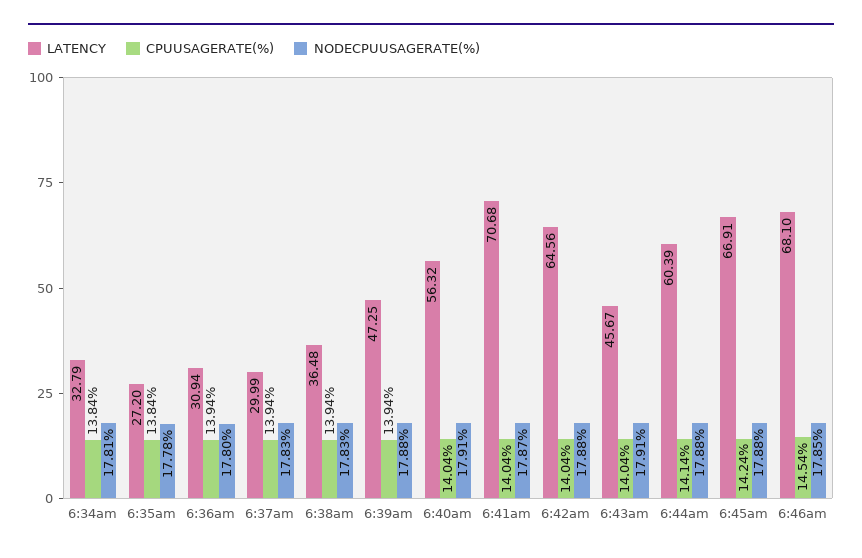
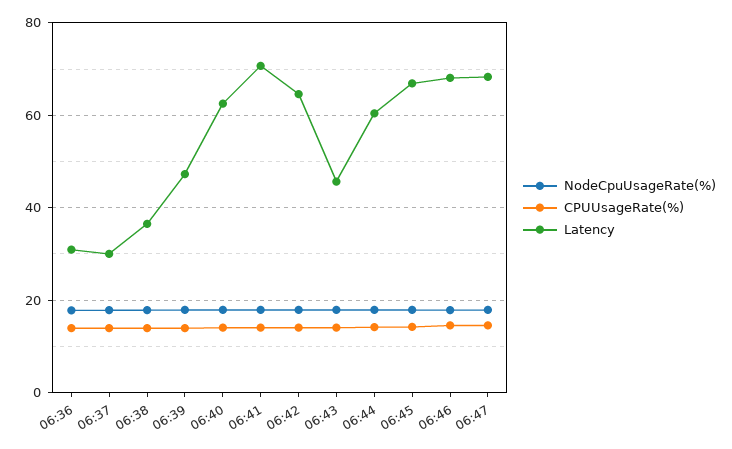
LATENCY, 6:34am: 32.79 -> none
CPUUSAGERATE(%), 6:34am: 13.84 -> none
NODECPUUSAGERATE(%), 6:34am: 17.81 -> none
LATENCY, 6:35am: 27.2 -> none
CPUUSAGERATE(%), 6:35am: 13.84 -> none
NODECPUUSAGERATE(%), 6:35am: 17.78 -> none
LATENCY, 6:40am: 56.32 -> 62
NODECPUUSAGERATE(%), 06:47: none -> 18
CPUUSAGERATE(%), 06:47: none -> 14
LATENCY, 06:47: none -> 68

